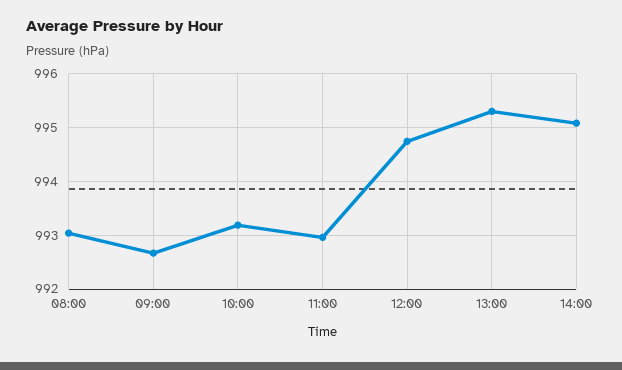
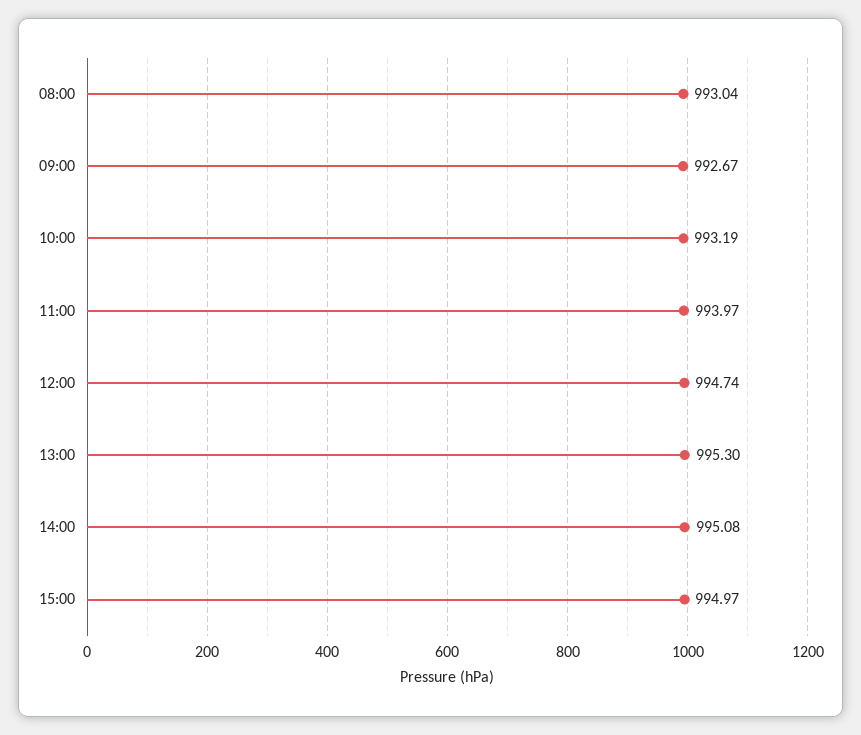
11:00: 993 -> 993.97
15:00: none -> 994.97

